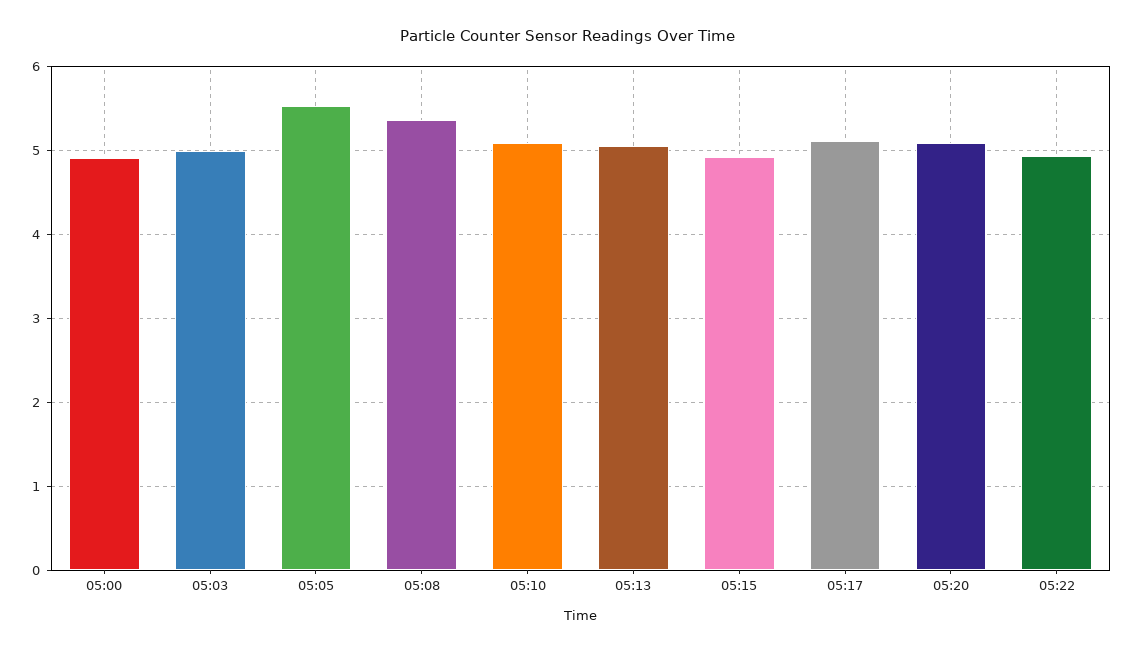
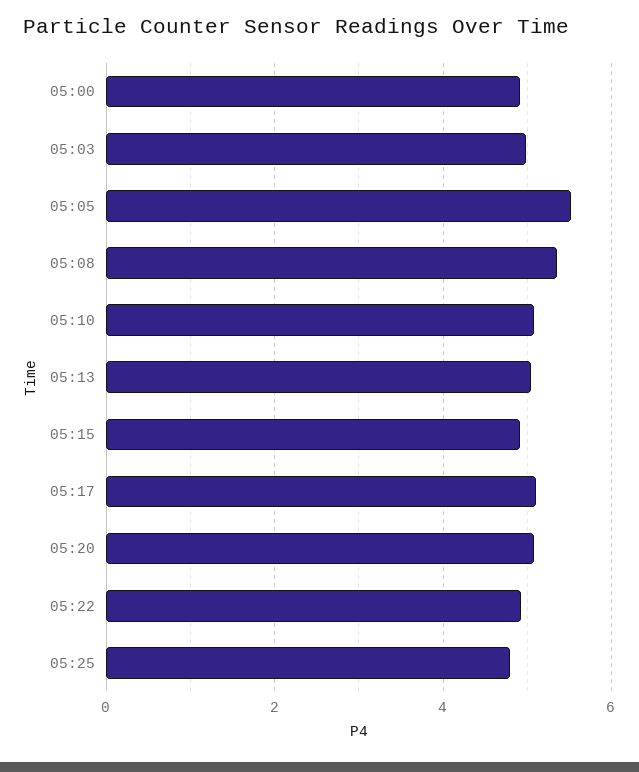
05:25: none -> 4.8

